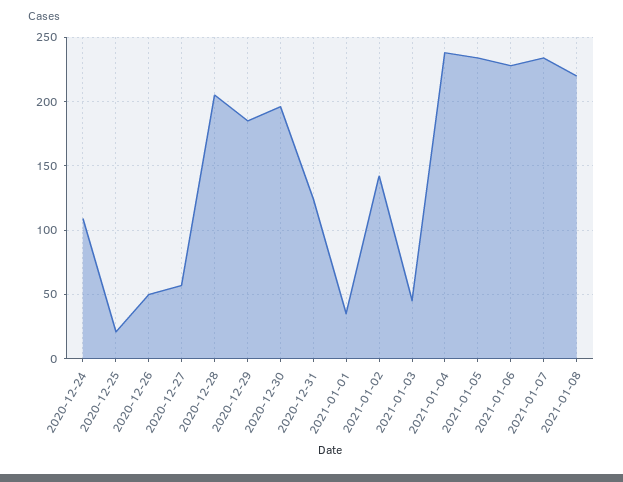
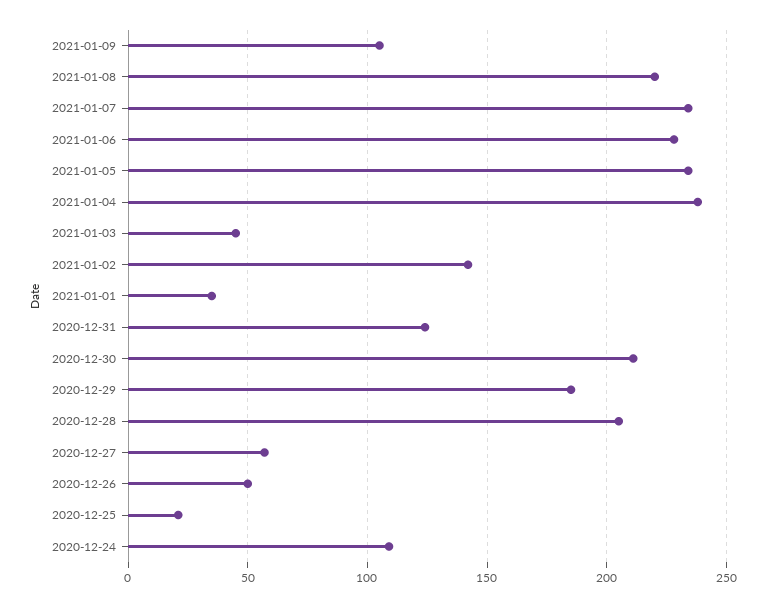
2020-12-30: 195 -> 210
2021-01-09: none -> 105

